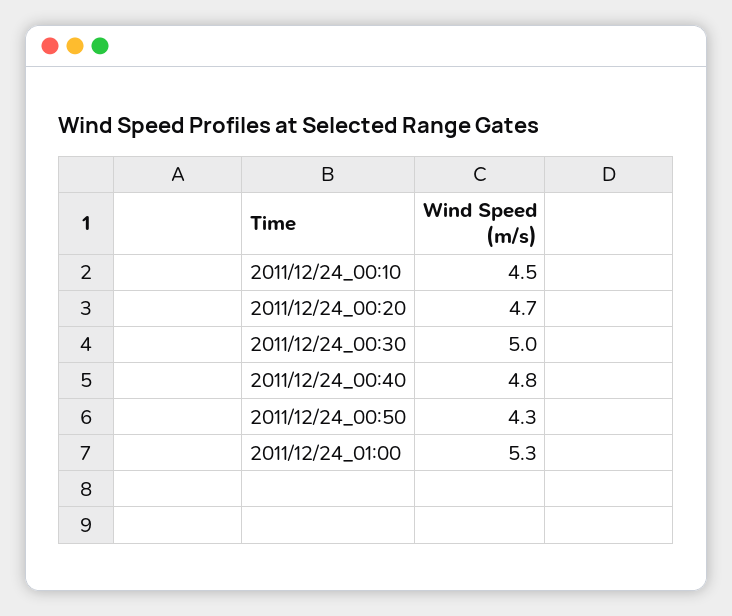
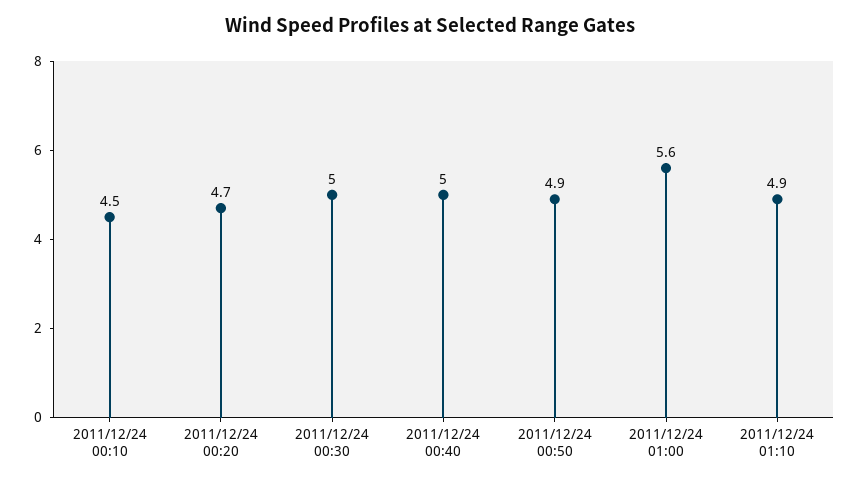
2011/12/24_00:40: 4.8 -> 5
2011/12/24_00:50: 4.3 -> 4.9
2011/12/24_01:00: 5.3 -> 5.6
2011/12/24 01:10: none -> 4.9

